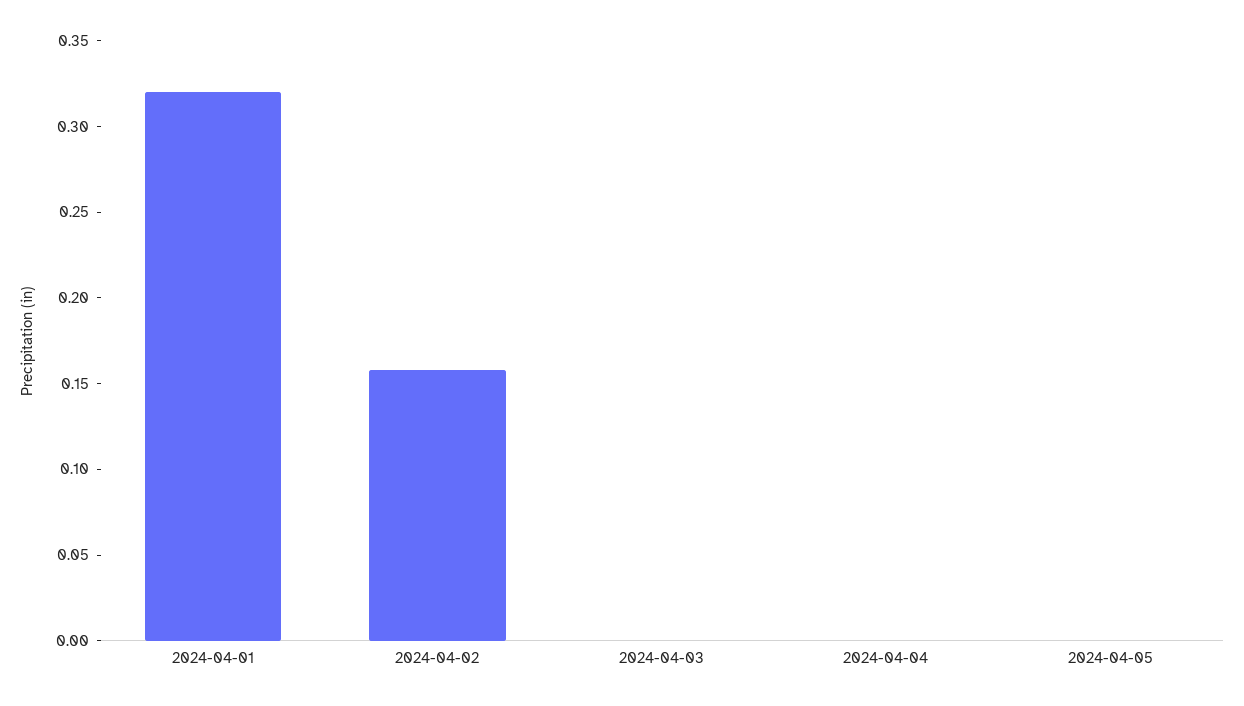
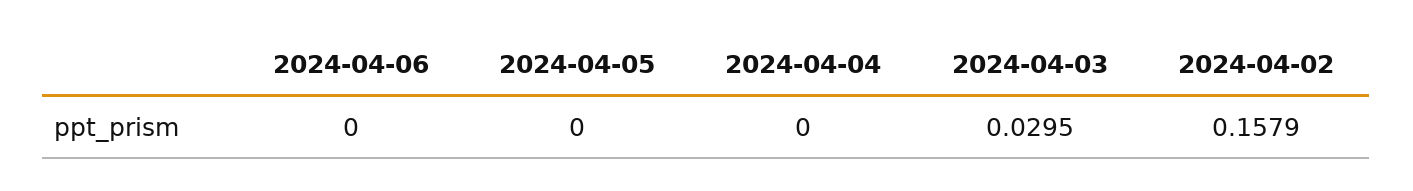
2024-04-01: 0.32 -> none
2024-04-03: 0 -> 0.0295
2024-04-06: none -> 0

